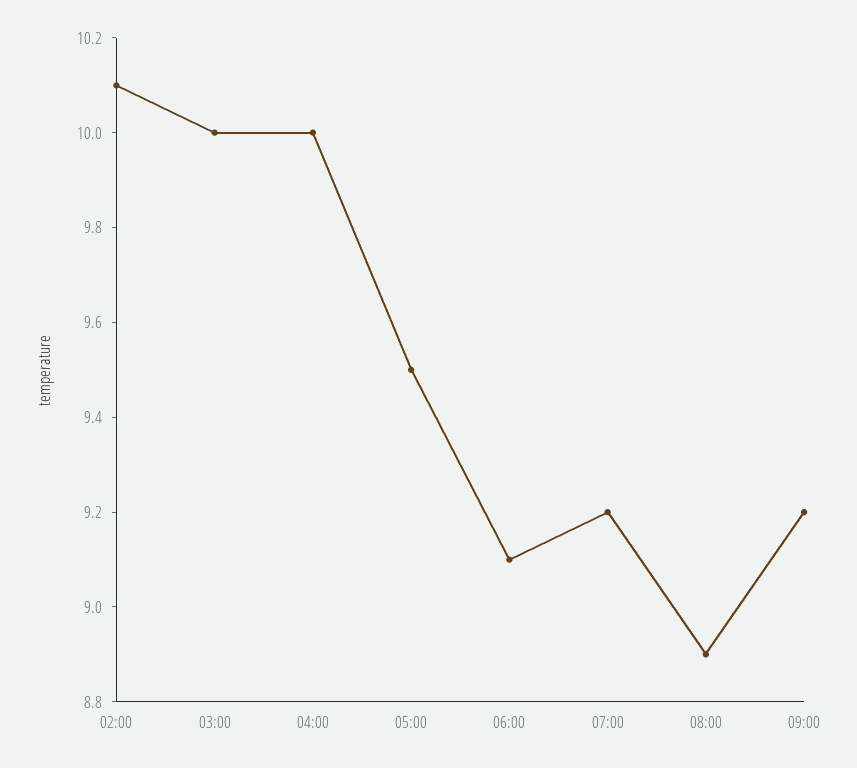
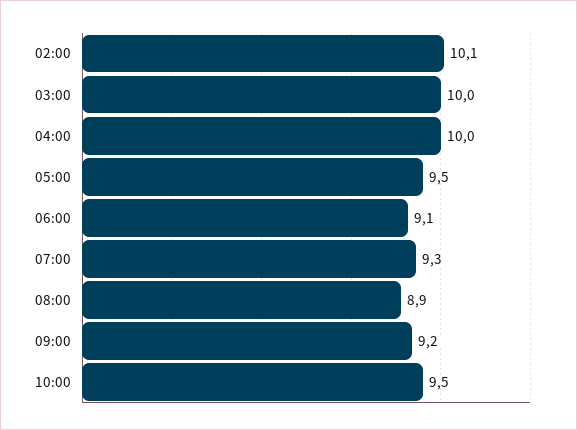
07:00: 9.2 -> 9.3
10:00: none -> 9.5

